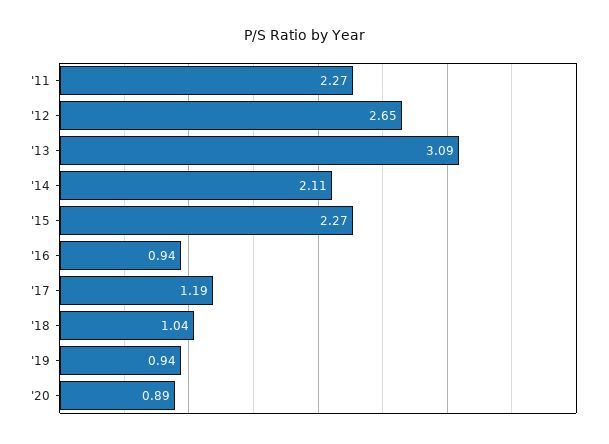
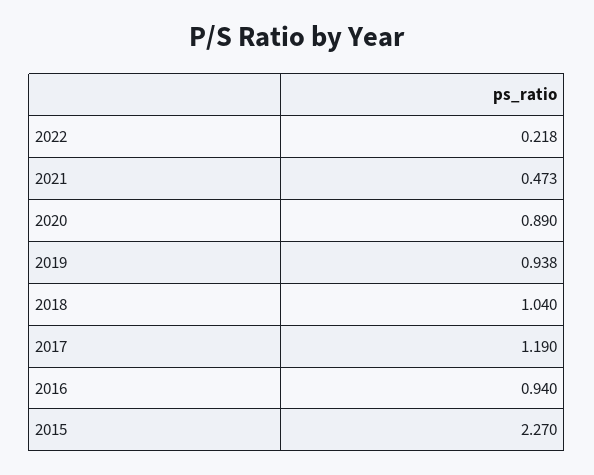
'11: 2.27 -> none
'12: 2.65 -> none
'13: 3.09 -> none
'14: 2.11 -> none
2022: none -> 0.218
2021: none -> 0.473

